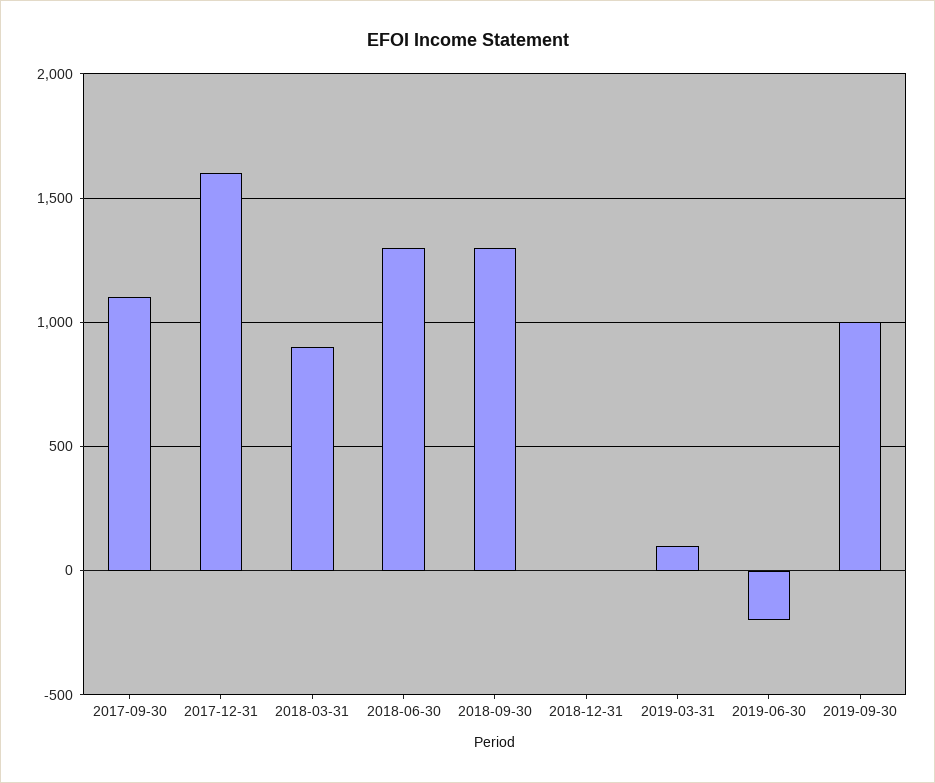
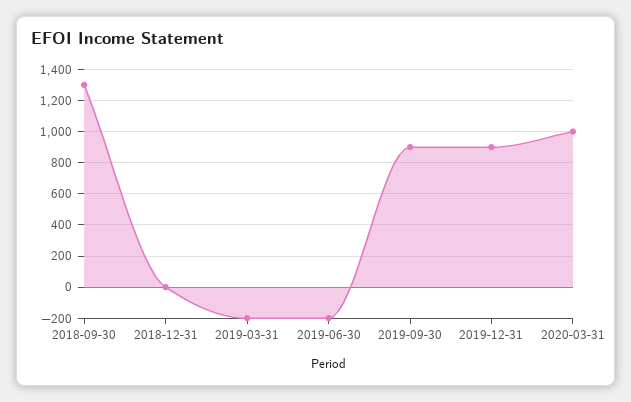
2017-09-30: 1100 -> none
2017-12-31: 1600 -> none
2018-03-31: 900 -> none
2018-06-30: 1300 -> none
2019-03-31: 100 -> -200
2019-09-30: 1000 -> 900
2019-12-31: none -> 900
2020-03-31: none -> 1000

